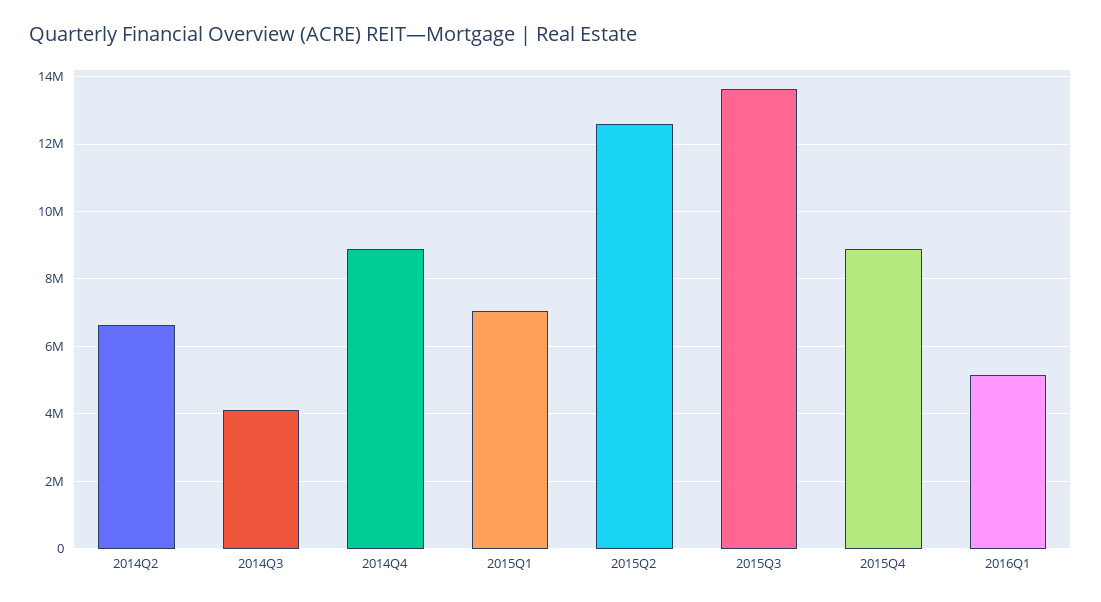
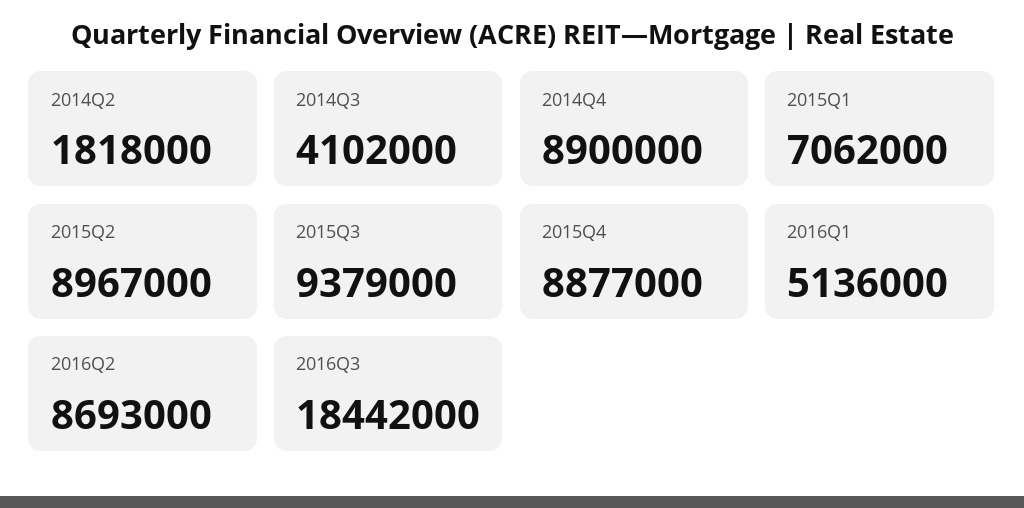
2014Q2: 6600000 -> 1818000
2015Q2: 12600000 -> 8967000
2015Q3: 13600000 -> 9379000
2016Q2: none -> 8693000
2016Q3: none -> 18442000

